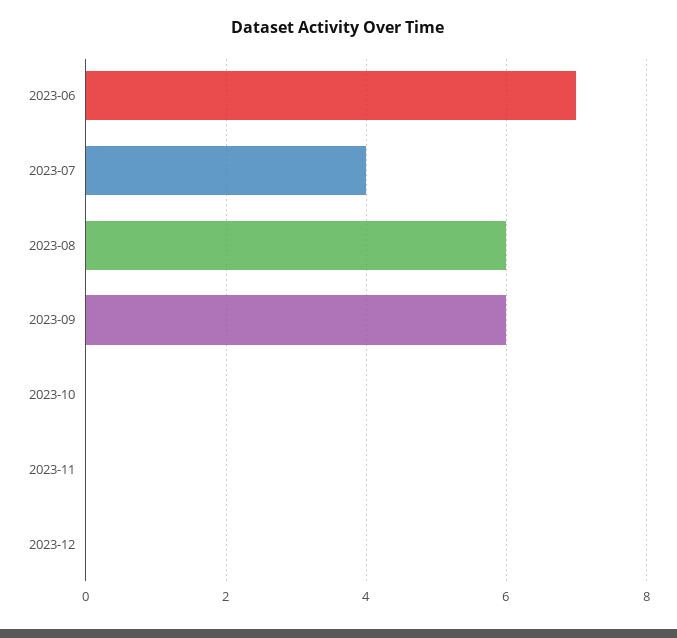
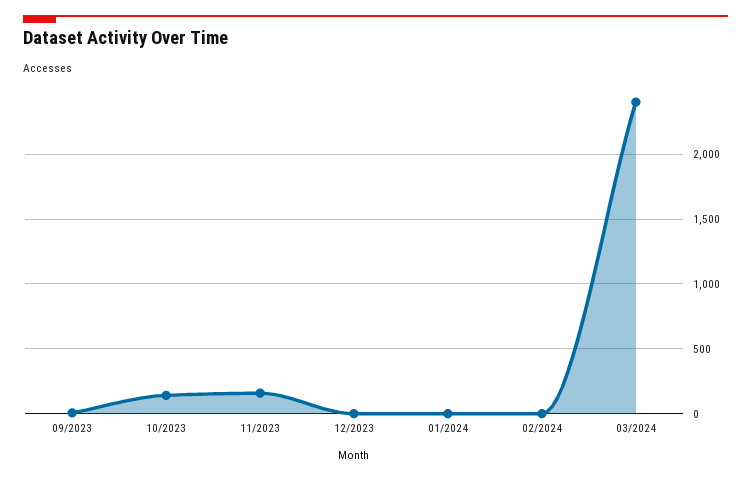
2023-06: 7 -> none
2023-07: 4 -> none
2023-08: 6 -> none
2023-10: 0 -> 150
2023-11: 0 -> 150
01/2024: none -> 0
02/2024: none -> 0
03/2024: none -> 2400

